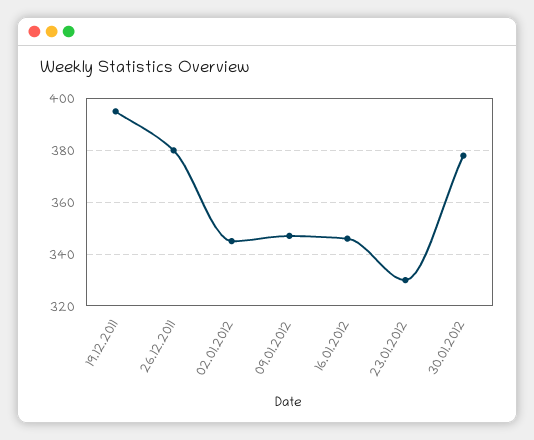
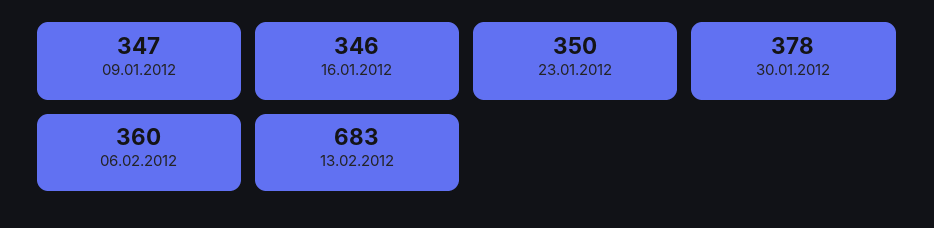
19.12.2011: 395 -> none
26.12.2011: 380 -> none
02.01.2012: 345 -> none
23.01.2012: 330 -> 350
06.02.2012: none -> 360
13.02.2012: none -> 683

